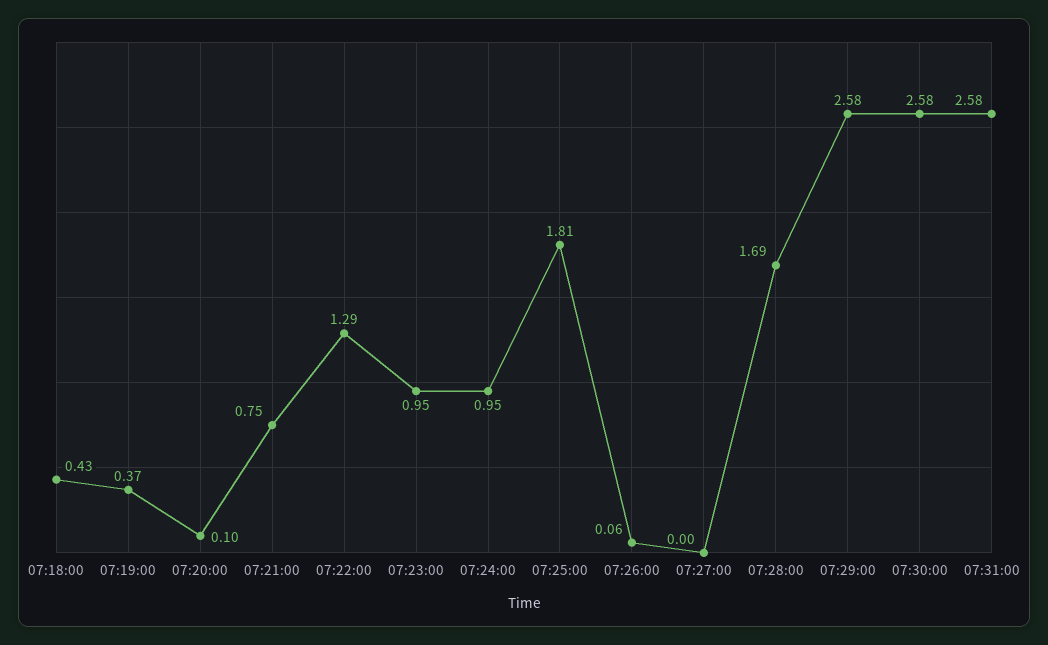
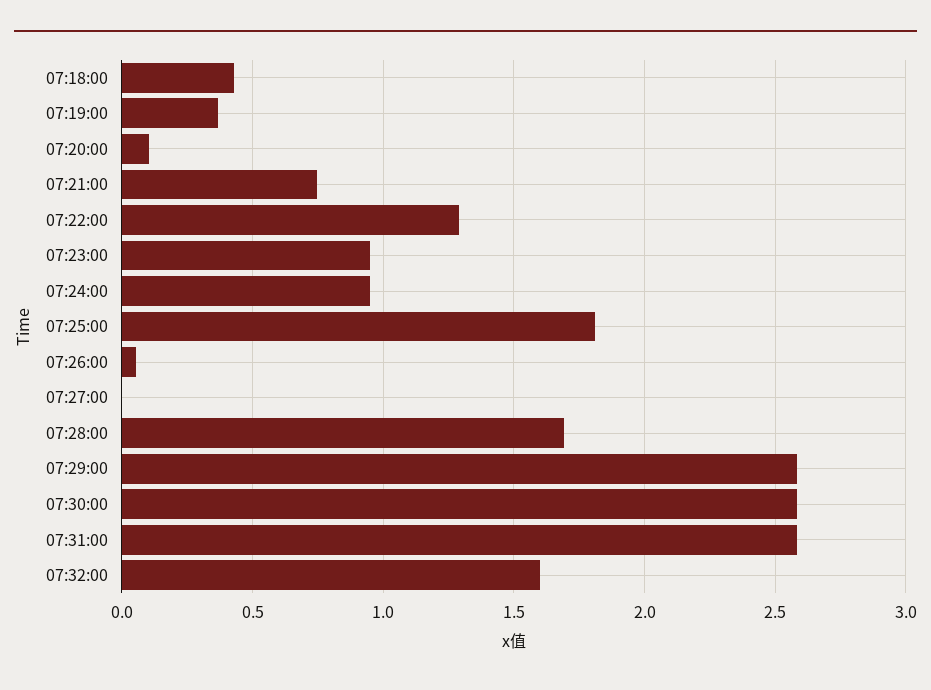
07:32:00: none -> 1.6

